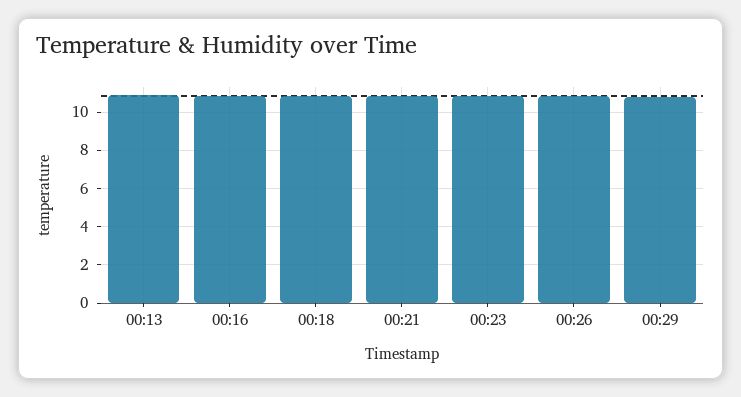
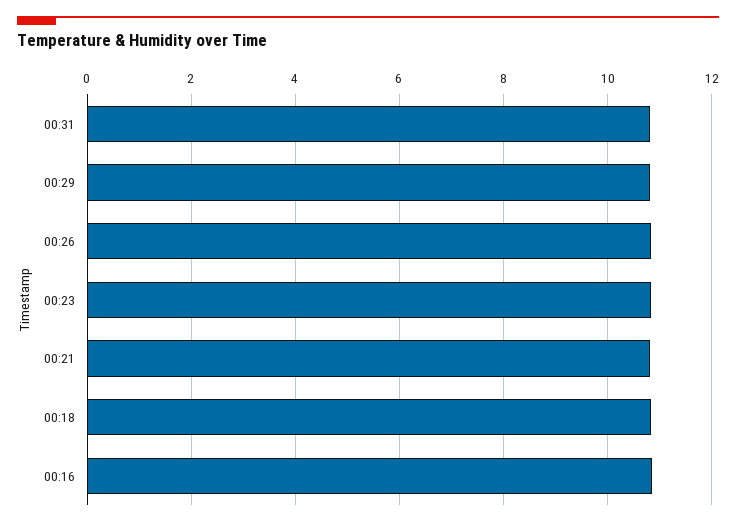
00:13: 11 -> none
00:31: none -> 10.8

